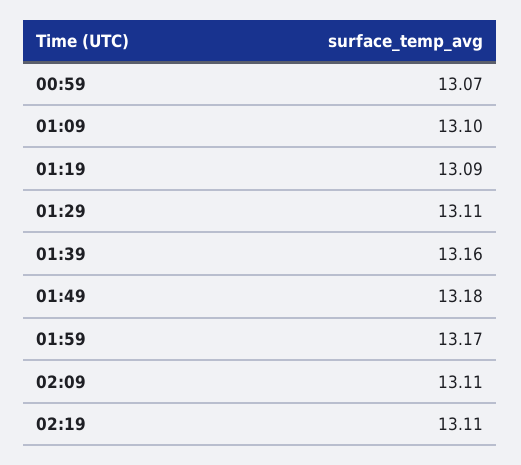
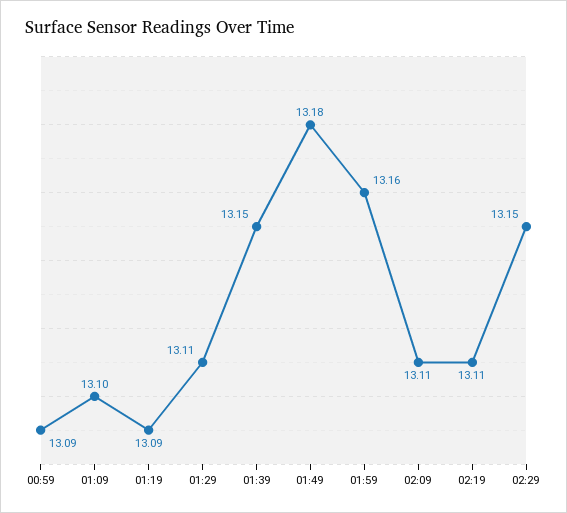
00:59: 13.07 -> 13.09
01:39: 13.16 -> 13.15
01:59: 13.17 -> 13.16
02:29: none -> 13.15

